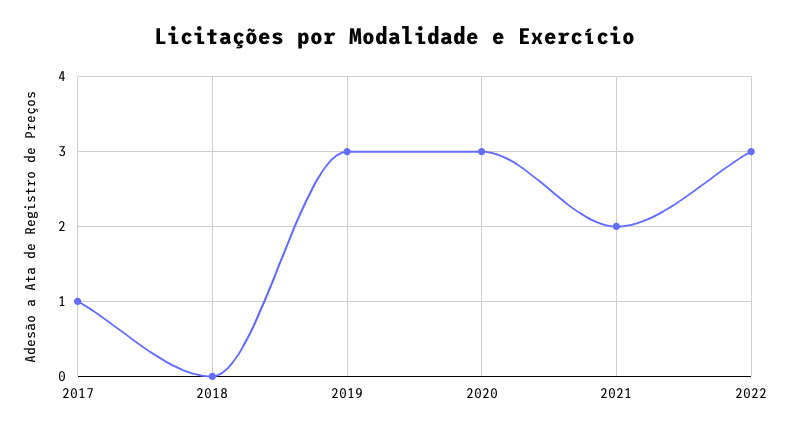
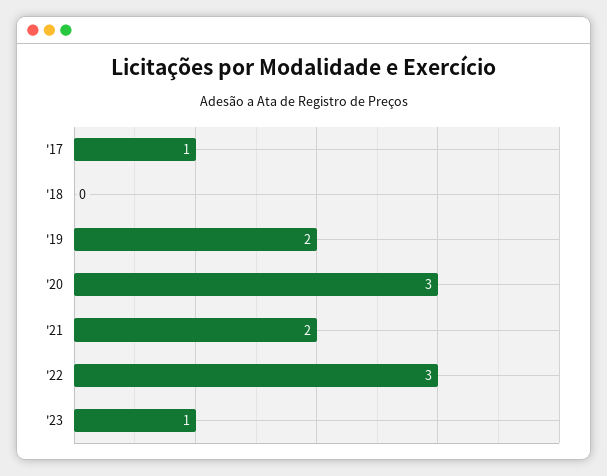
2019: 3 -> 2
'23: none -> 1

